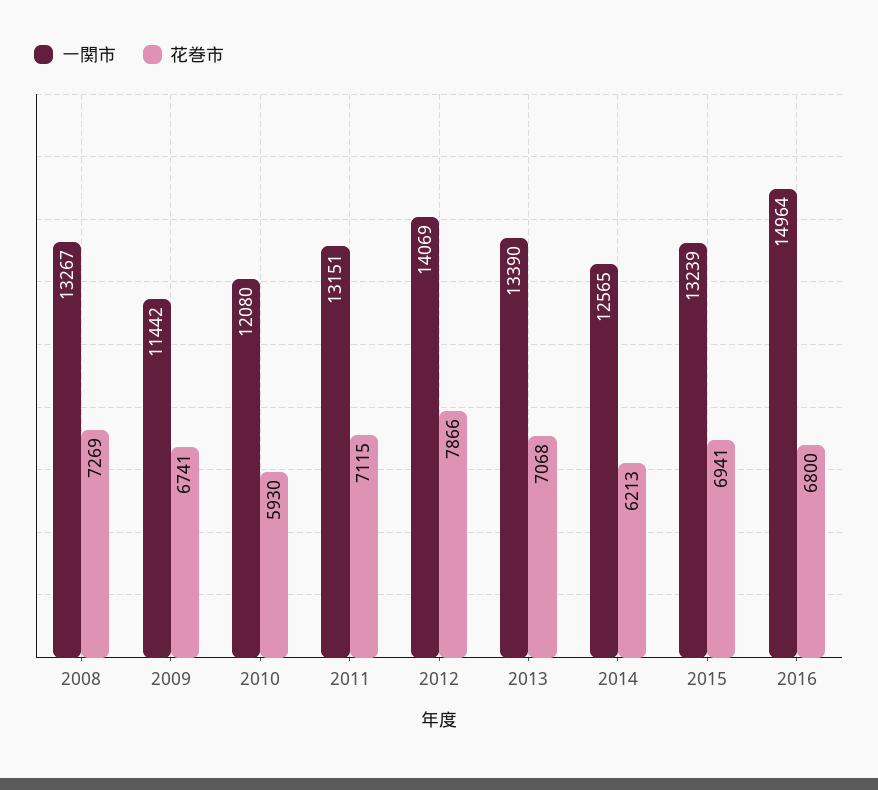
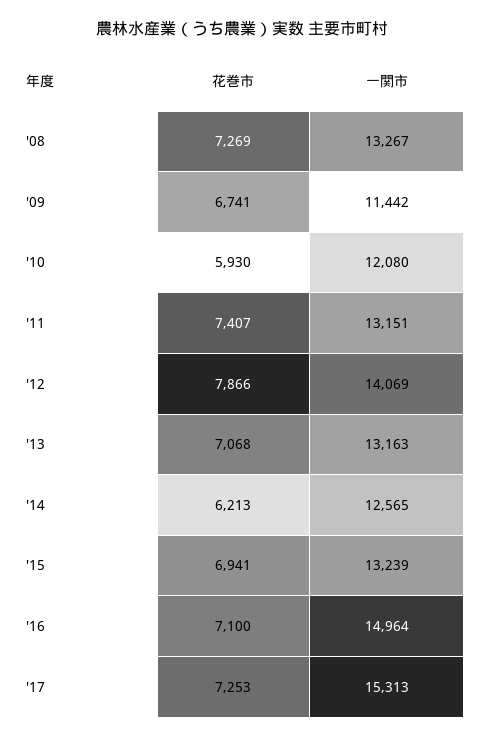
花巻市, 2011: 7115 -> 7407
一関市, 2013: 13390 -> 13163
花巻市, 2016: 6800 -> 7100
花巻市, '17: none -> 7253
一関市, '17: none -> 15313

